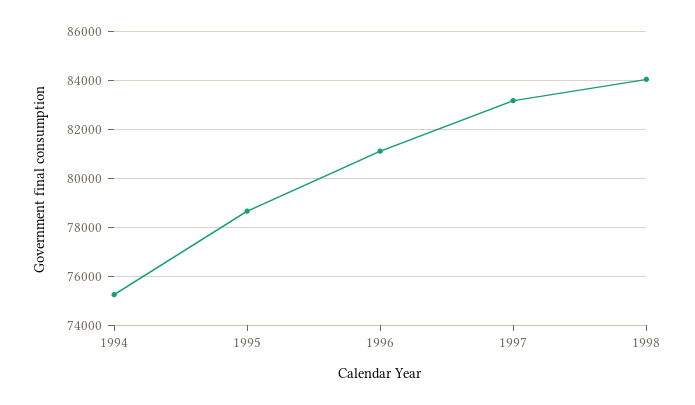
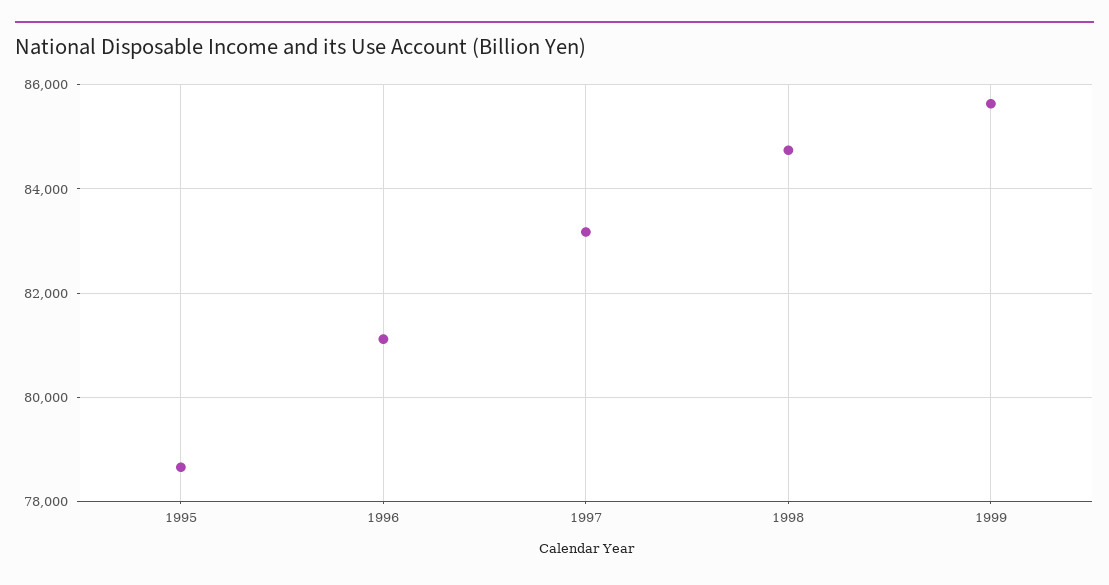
1994: 75250 -> none
1998: 84000 -> 84800
1999: none -> 85600

